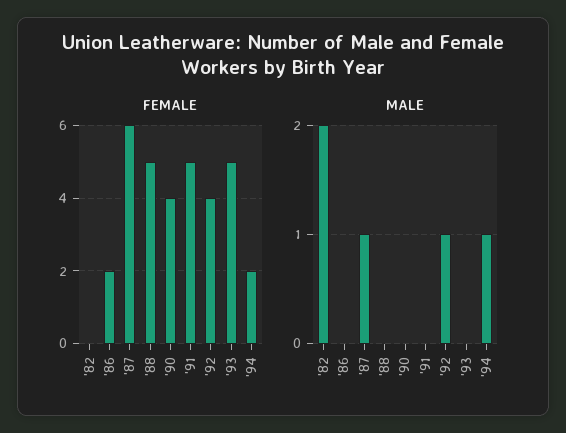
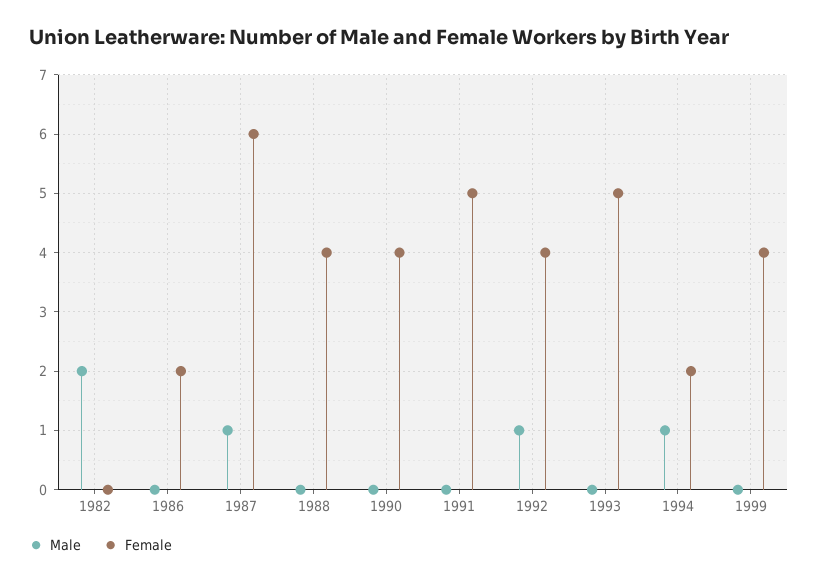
FEMALE, '88: 5 -> 4
MALE, 1999: none -> 0
FEMALE, 1999: none -> 4

